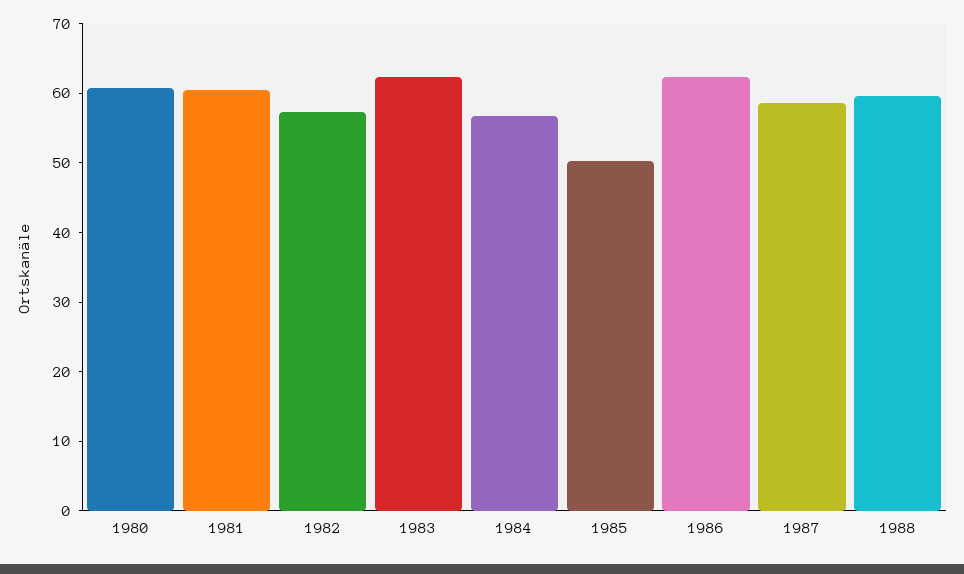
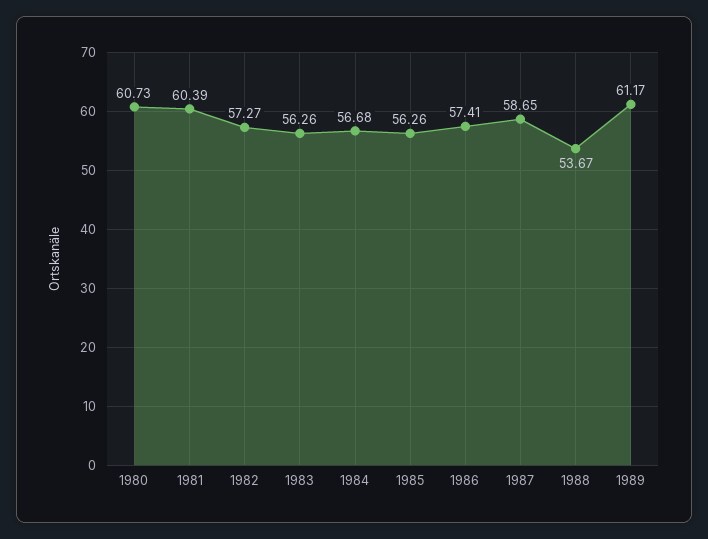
1983: 62 -> 56.26
1985: 50 -> 56.26
1986: 62 -> 57.41
1988: 60 -> 53.67
1989: none -> 61.17

